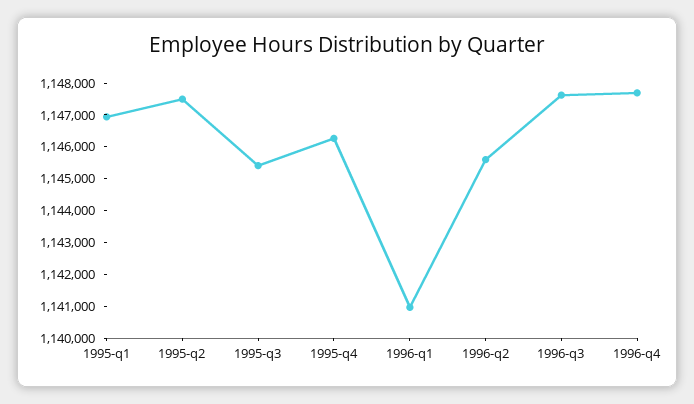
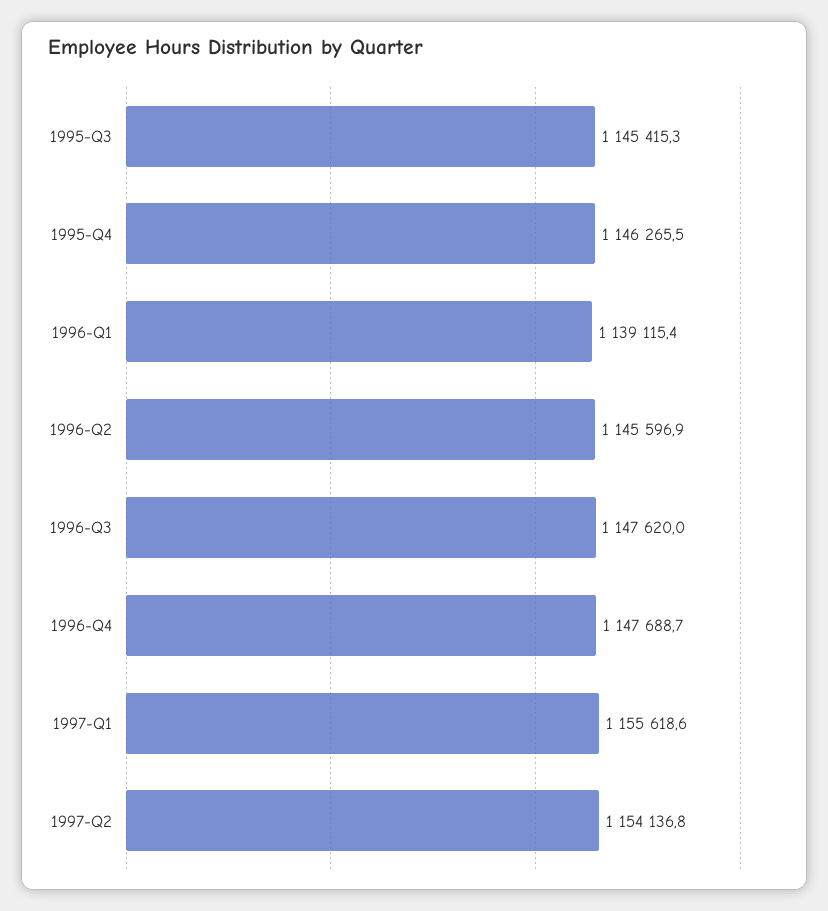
1995-q1: 1147000 -> none
1995-q2: 1147500 -> none
1996-q1: 1141000 -> 1139115.4
1997-Q1: none -> 1155618.6
1997-Q2: none -> 1154136.8

